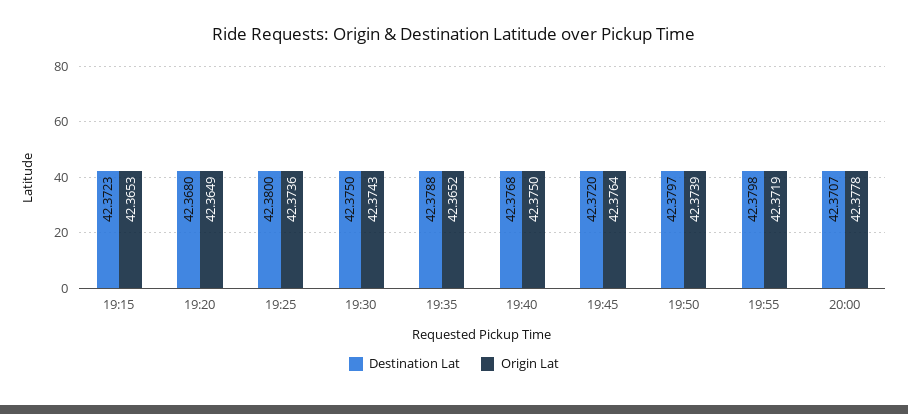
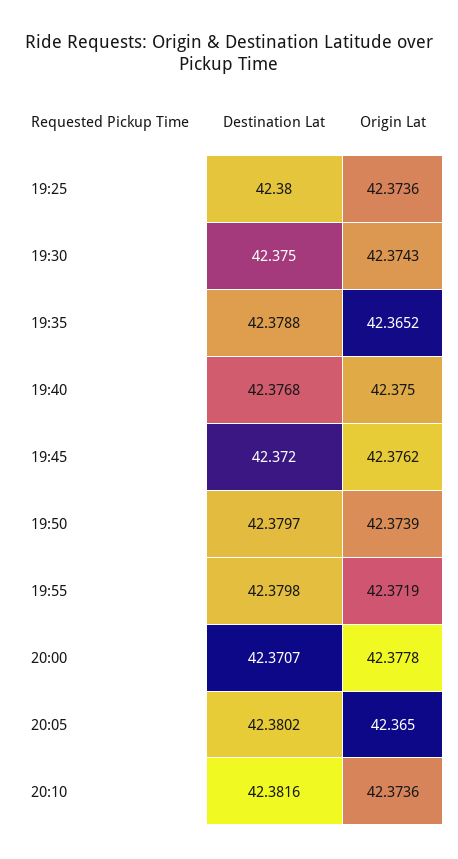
Destination Lat, 19:15: 42.3723 -> none
Origin Lat, 19:15: 42.3653 -> none
Destination Lat, 19:20: 42.368 -> none
Origin Lat, 19:20: 42.3649 -> none
Origin Lat, 19:45: 42.3764 -> 42.3762
Destination Lat, 20:05: none -> 42.3802
Origin Lat, 20:05: none -> 42.365
Destination Lat, 20:10: none -> 42.3816
Origin Lat, 20:10: none -> 42.3736

